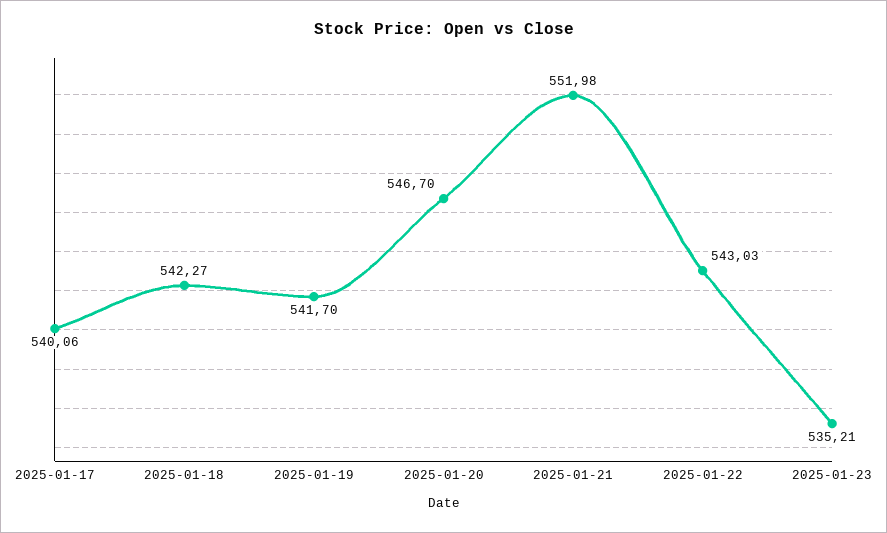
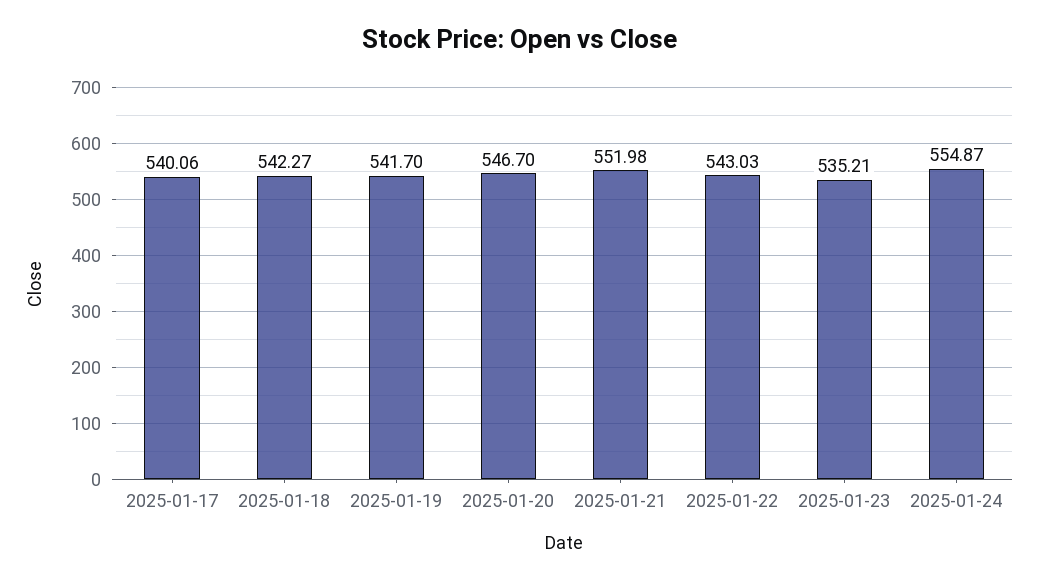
2025-01-24: none -> 554.87

